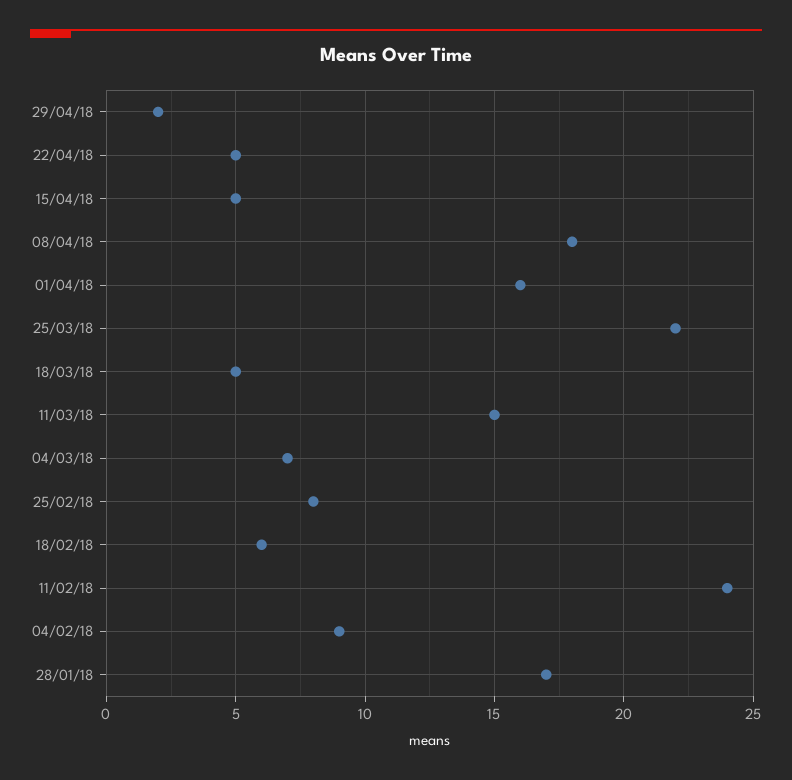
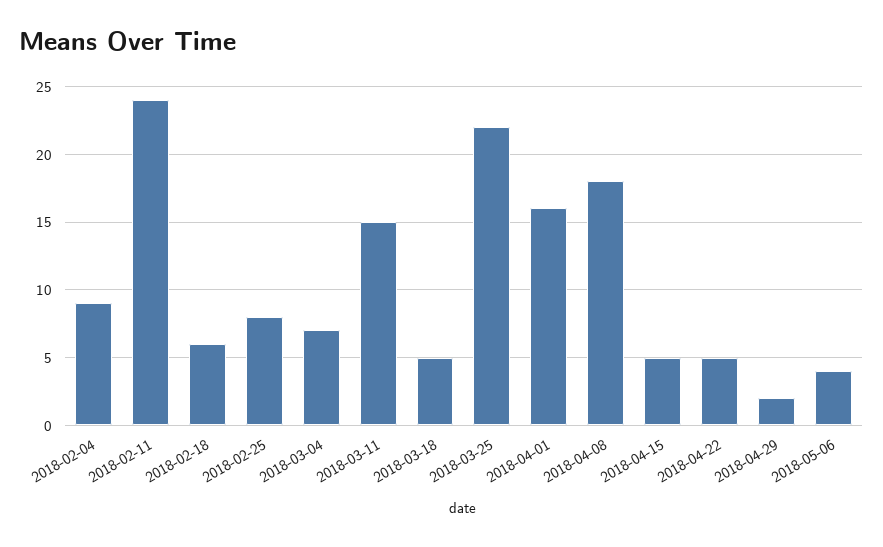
28/01/18: 17 -> none
2018-05-06: none -> 4

